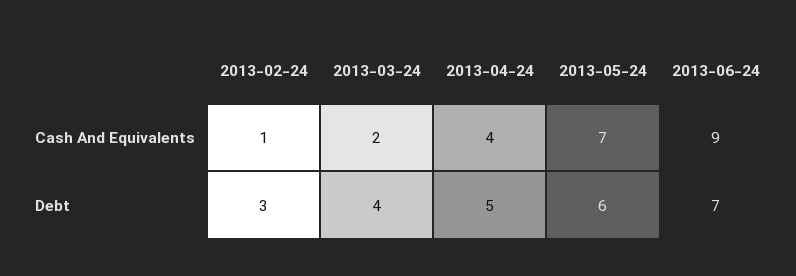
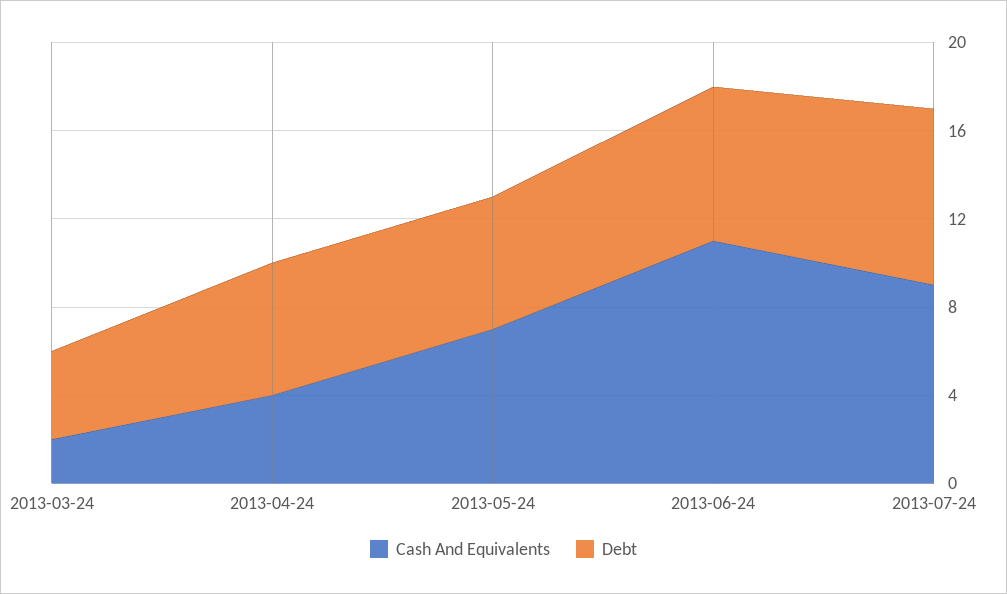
Cash And Equivalents, 2013-02-24: 1 -> none
Cash And Equivalents, 2013-06-24: 9 -> 11
Debt, 2013-02-24: 3 -> none
Debt, 2013-04-24: 5 -> 6
Cash And Equivalents, 2013-07-24: none -> 9
Debt, 2013-07-24: none -> 8

